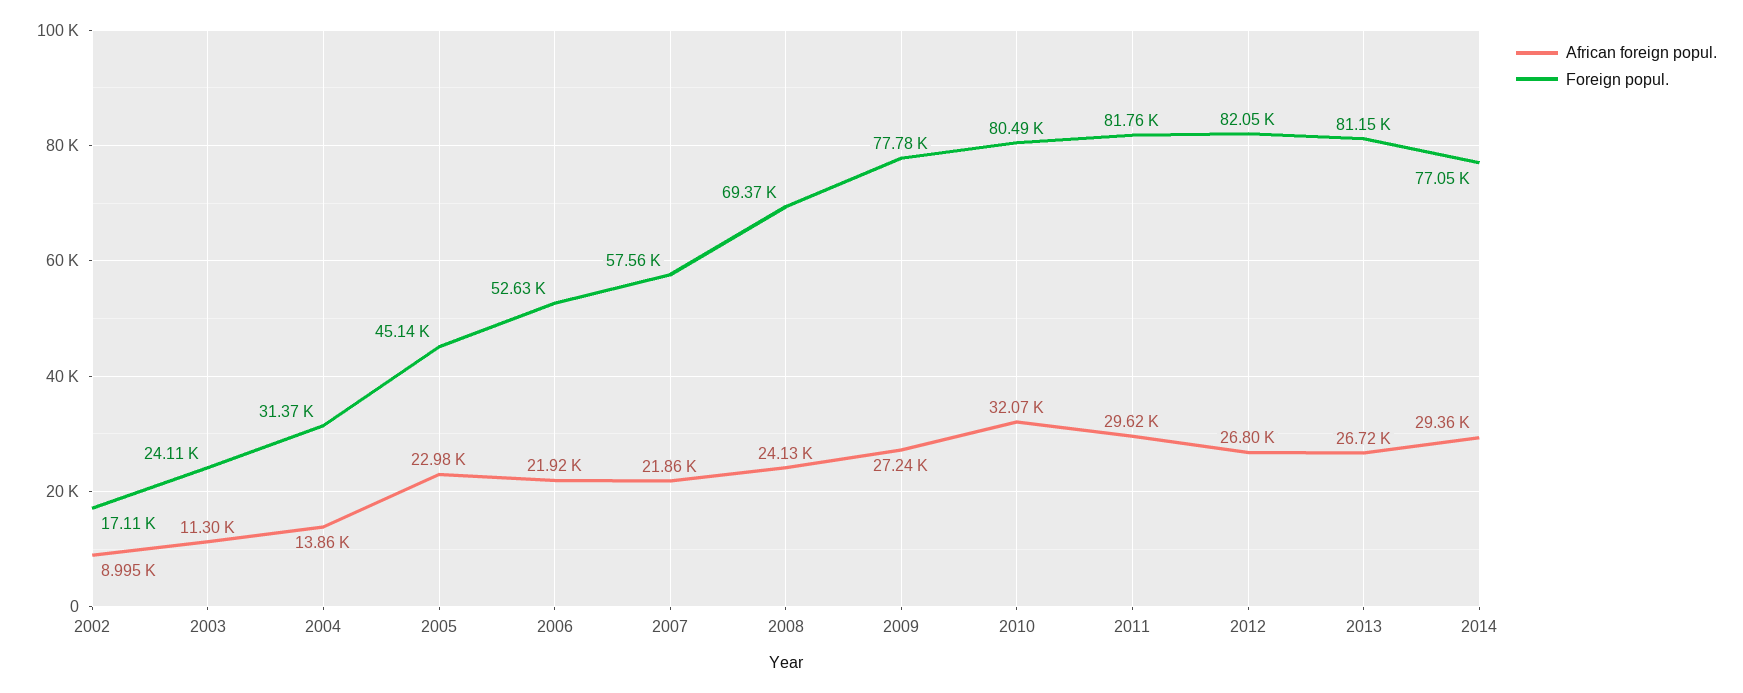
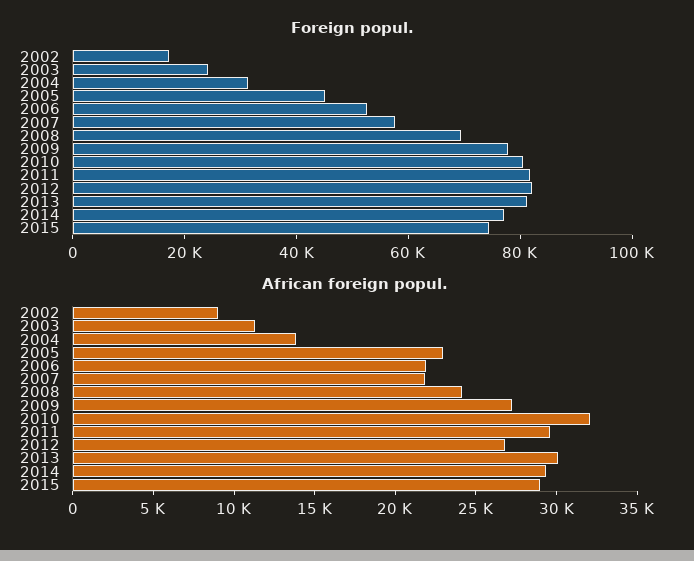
African foreign popul., 2013: 26720 -> 30000
Foreign popul., 2015: none -> 75000
African foreign popul., 2015: none -> 29000

